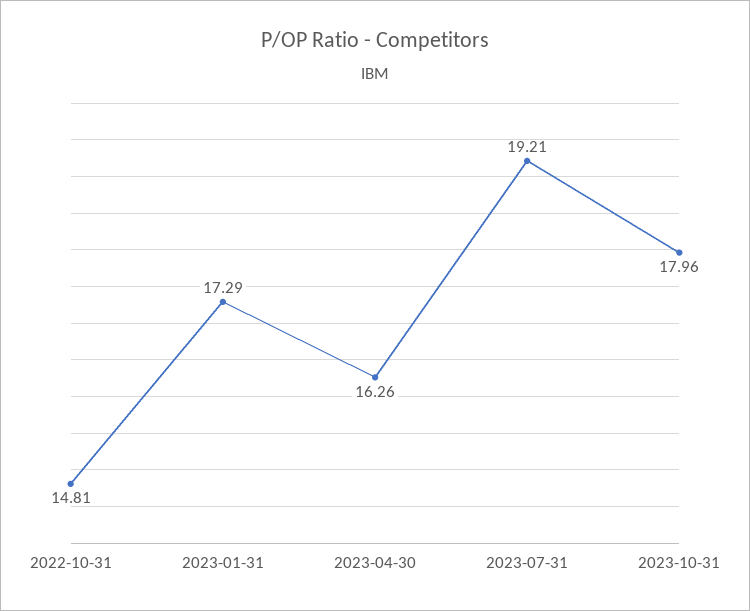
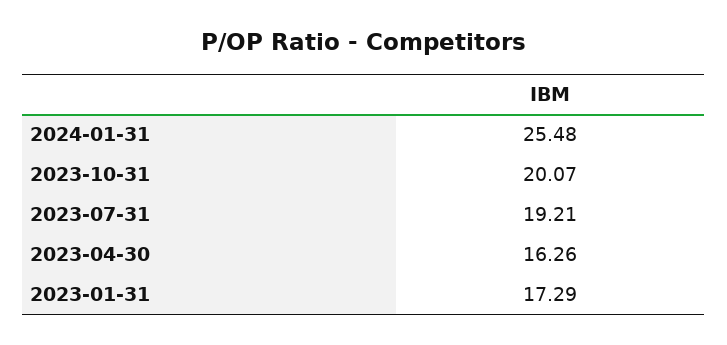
2022-10-31: 14.81 -> none
2023-10-31: 17.96 -> 20.07
2024-01-31: none -> 25.48

